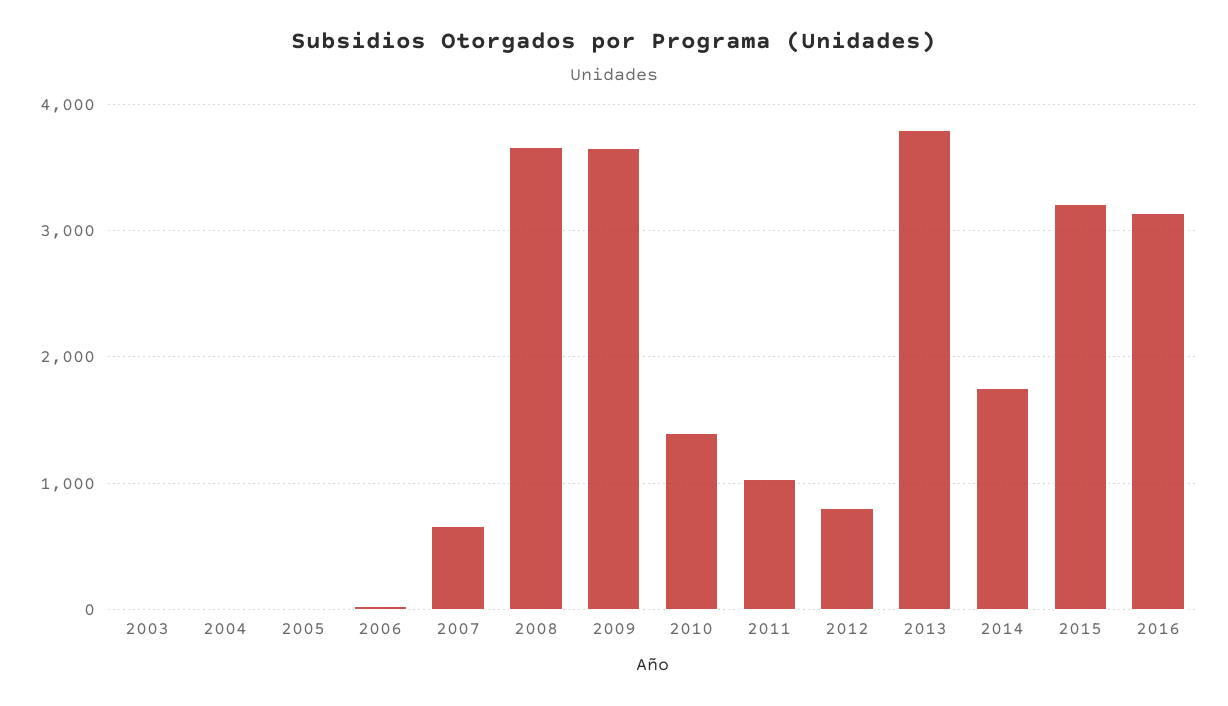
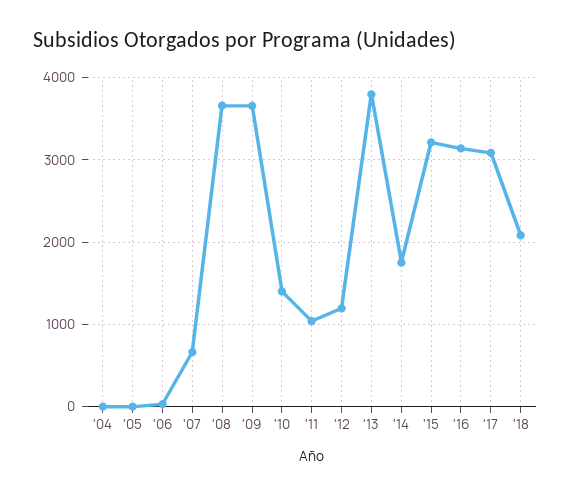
2003: 0 -> none
2012: 800 -> 1200
'17: none -> 3100
'18: none -> 2100

